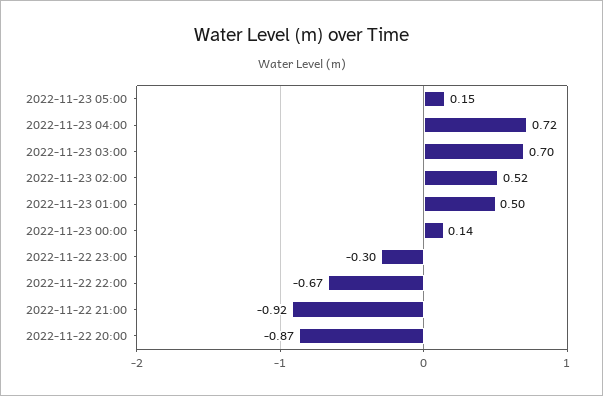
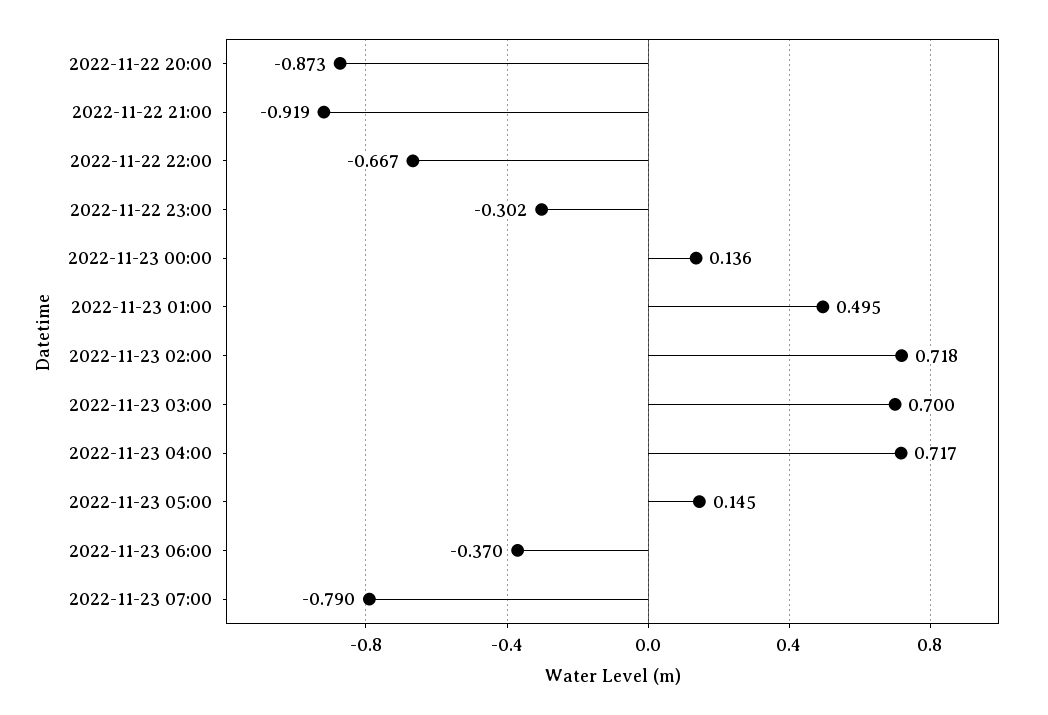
2022-11-23 02:00: 0.52 -> 0.718
2022-11-23 06:00: none -> -0.37
2022-11-23 07:00: none -> -0.79

